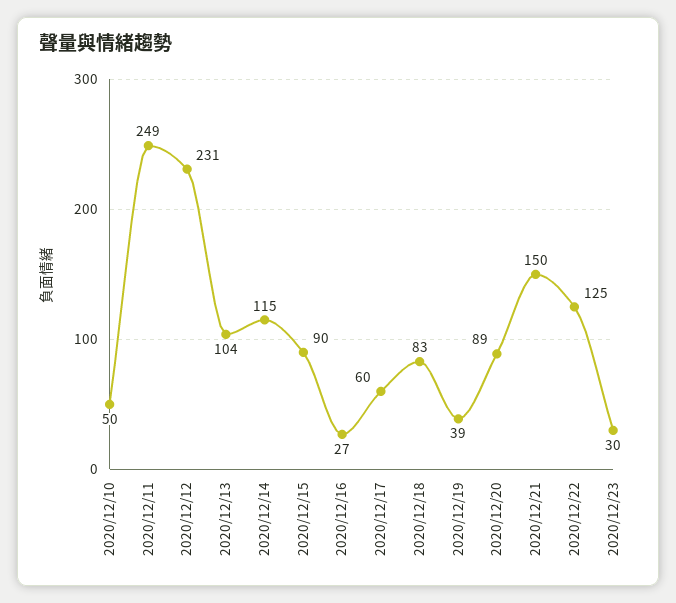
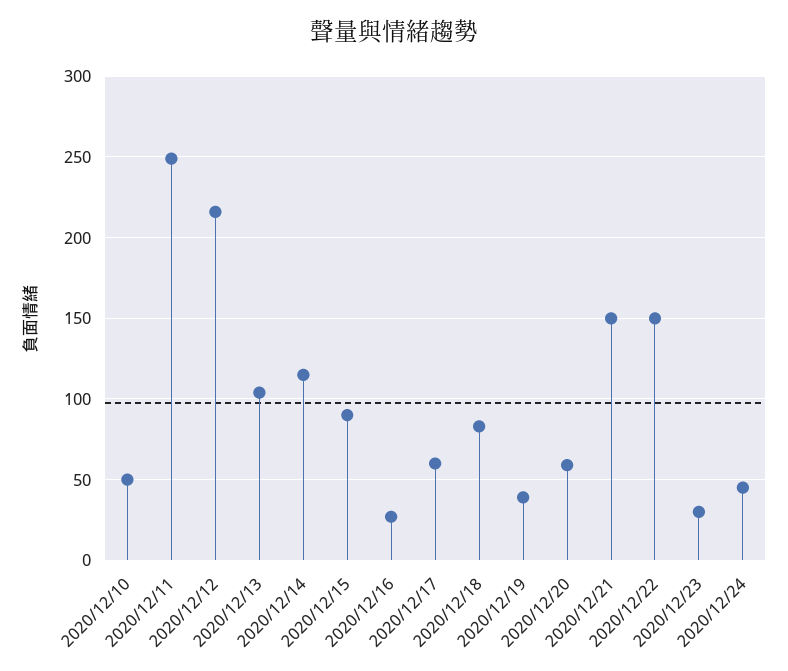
2020/12/12: 231 -> 215
2020/12/20: 89 -> 60
2020/12/22: 125 -> 150
2020/12/24: none -> 45

